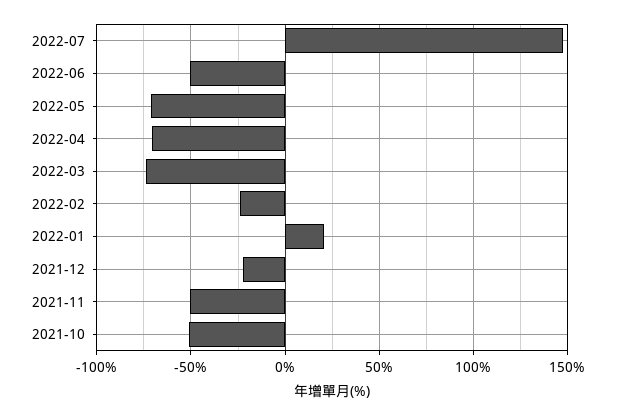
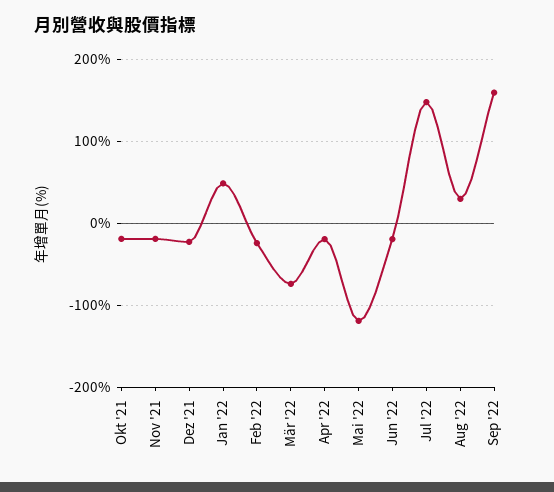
2022-06: -50 -> -20
2022-05: -70 -> -120
2022-04: -70 -> -20
2022-01: 20 -> 50
2021-11: -50 -> -20
2021-10: -50 -> -20
Aug '22: none -> 30
Sep '22: none -> 160

